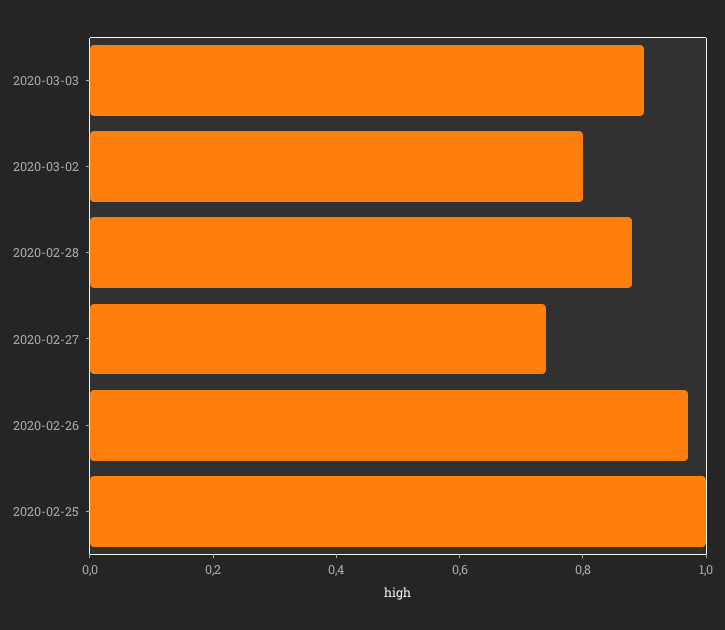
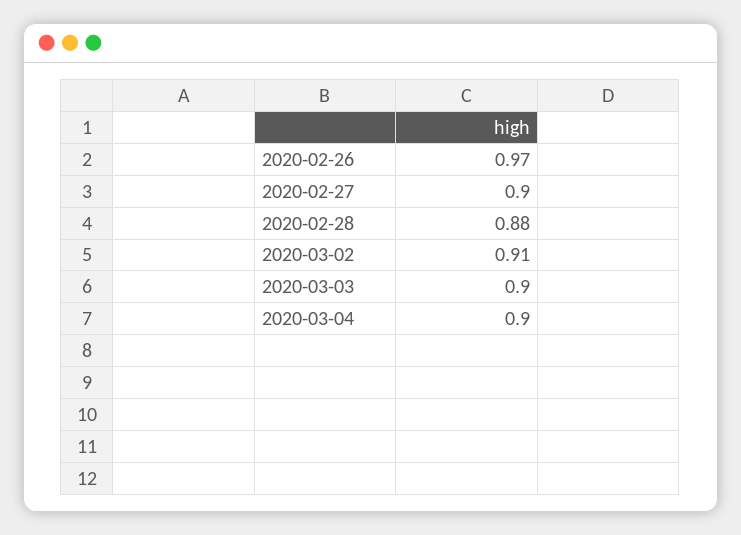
2020-03-02: 0.8 -> 0.91
2020-02-27: 0.75 -> 0.9
2020-02-25: 1 -> none
2020-03-04: none -> 0.9

